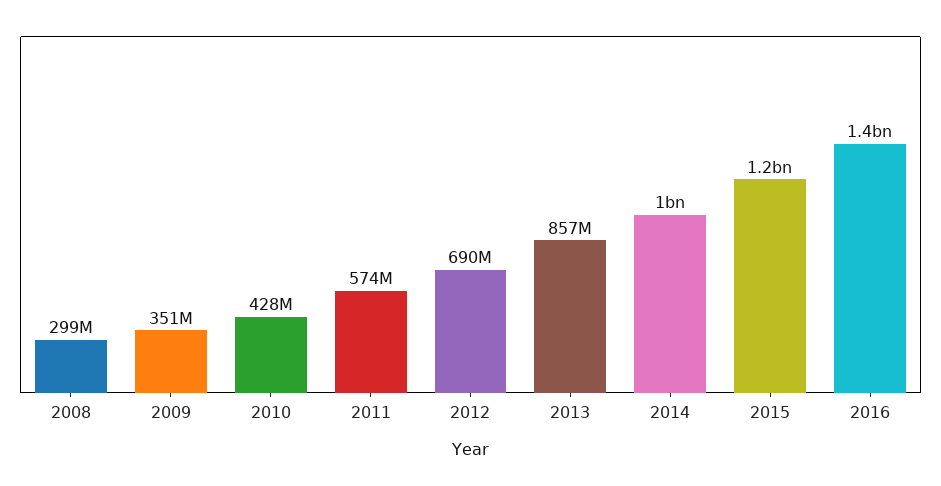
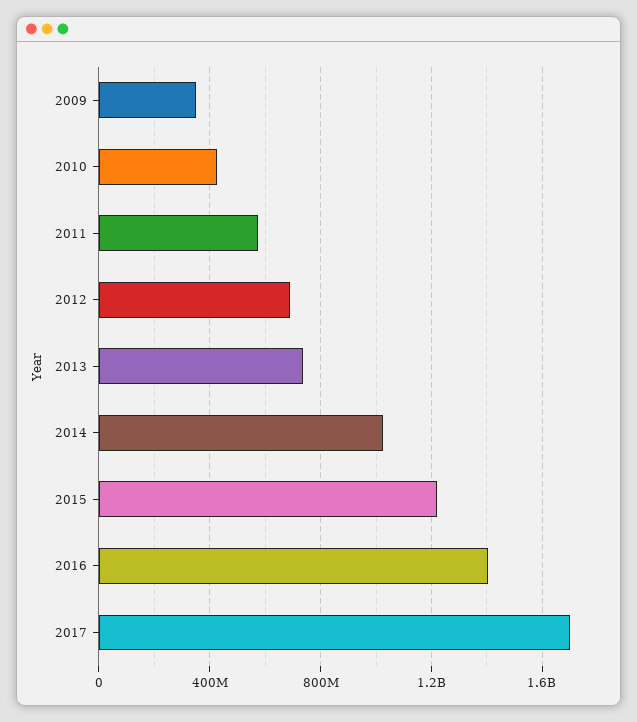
2008: 299000000 -> none
2013: 857000000 -> 750000000
2017: none -> 1700000000

